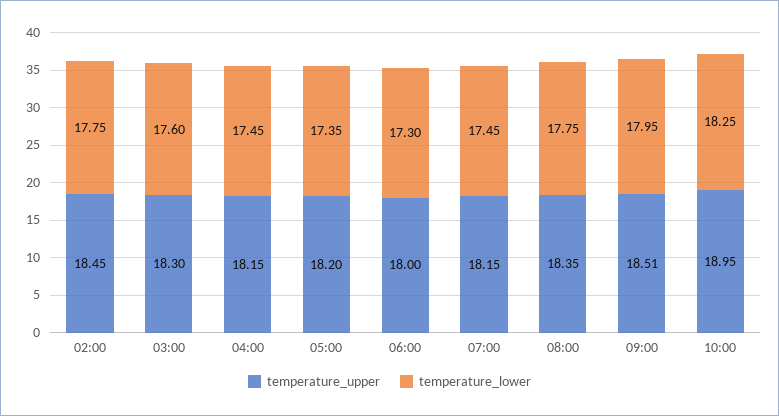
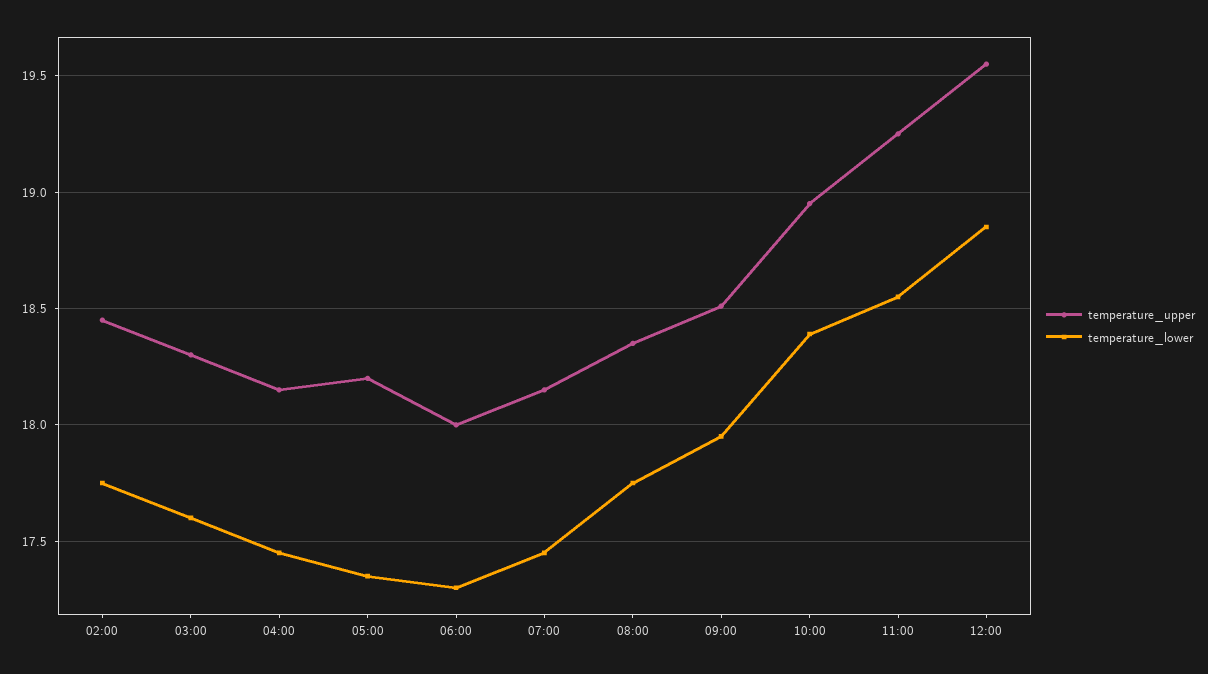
temperature_lower, 10:00: 18.25 -> 18.4
temperature_upper, 11:00: none -> 19.25
temperature_lower, 11:00: none -> 18.55
temperature_upper, 12:00: none -> 19.55
temperature_lower, 12:00: none -> 18.85

